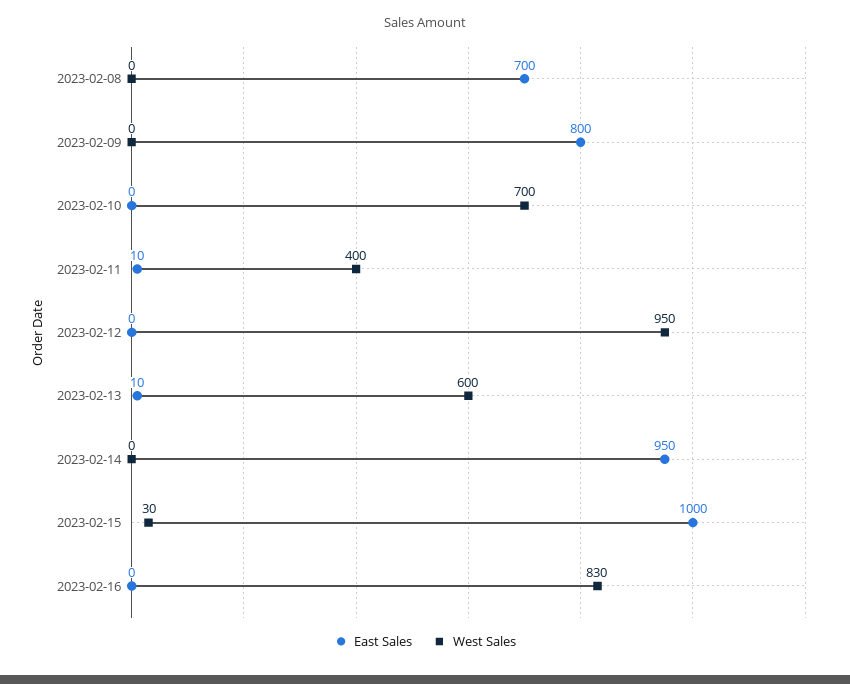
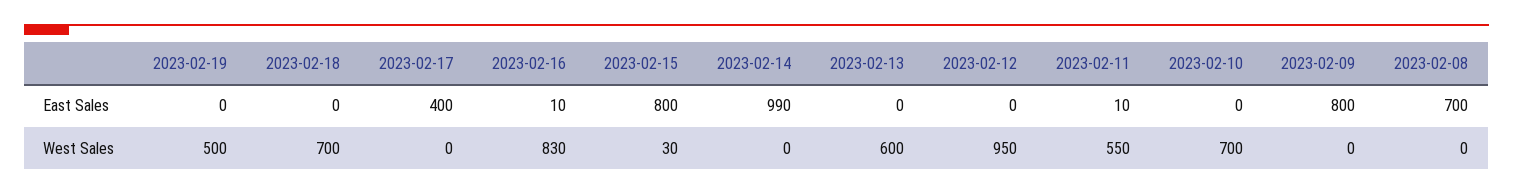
West Sales, 2023-02-11: 400 -> 550
East Sales, 2023-02-13: 10 -> 0
East Sales, 2023-02-14: 950 -> 990
East Sales, 2023-02-15: 1000 -> 800
East Sales, 2023-02-16: 0 -> 10
East Sales, 2023-02-19: none -> 0
East Sales, 2023-02-18: none -> 0
East Sales, 2023-02-17: none -> 400
West Sales, 2023-02-19: none -> 500
West Sales, 2023-02-18: none -> 700
West Sales, 2023-02-17: none -> 0

